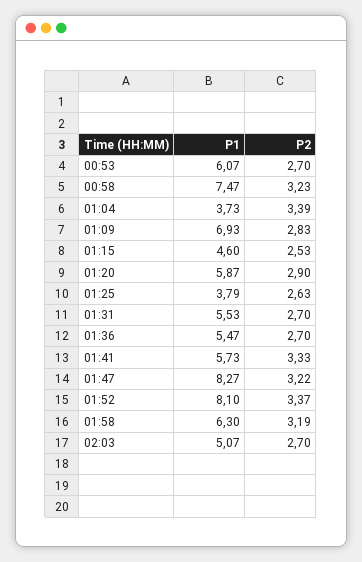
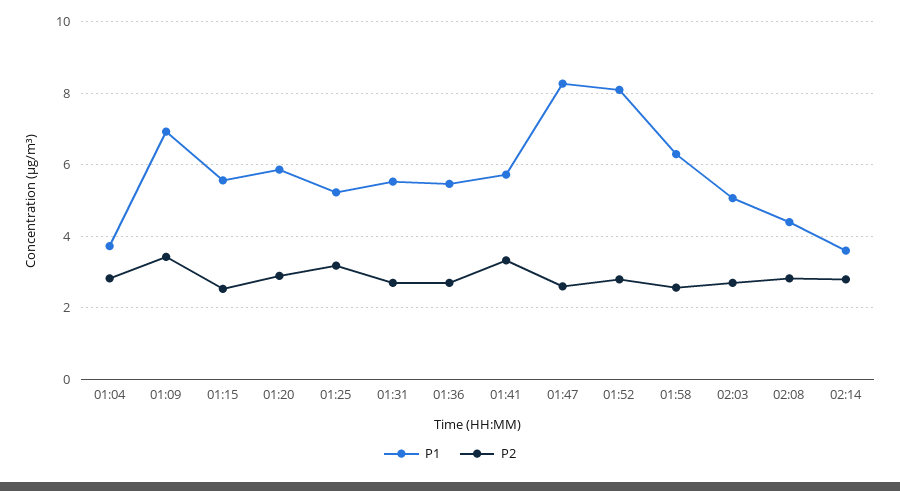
P1, 00:53: 6.07 -> none
P2, 00:53: 2.7 -> none
P1, 00:58: 7.47 -> none
P2, 00:58: 3.23 -> none
P2, 01:04: 3.39 -> 2.8
P2, 01:09: 2.83 -> 3.4
P1, 01:15: 4.6 -> 5.6
P1, 01:25: 3.79 -> 5.2
P2, 01:25: 2.63 -> 3.2
P2, 01:47: 3.22 -> 2.6
P2, 01:52: 3.37 -> 2.8
P2, 01:58: 3.19 -> 2.6
P1, 02:08: none -> 4.4
P2, 02:08: none -> 2.8
P1, 02:14: none -> 3.6
P2, 02:14: none -> 2.8

